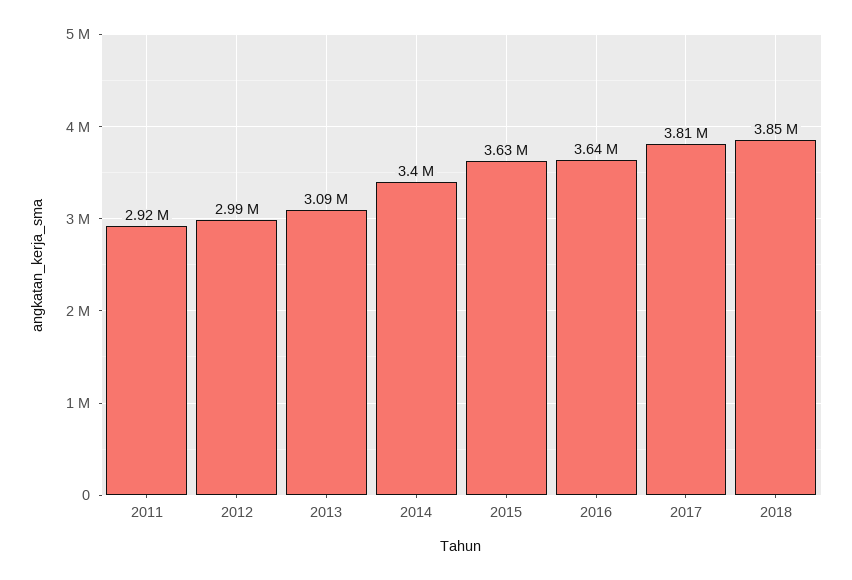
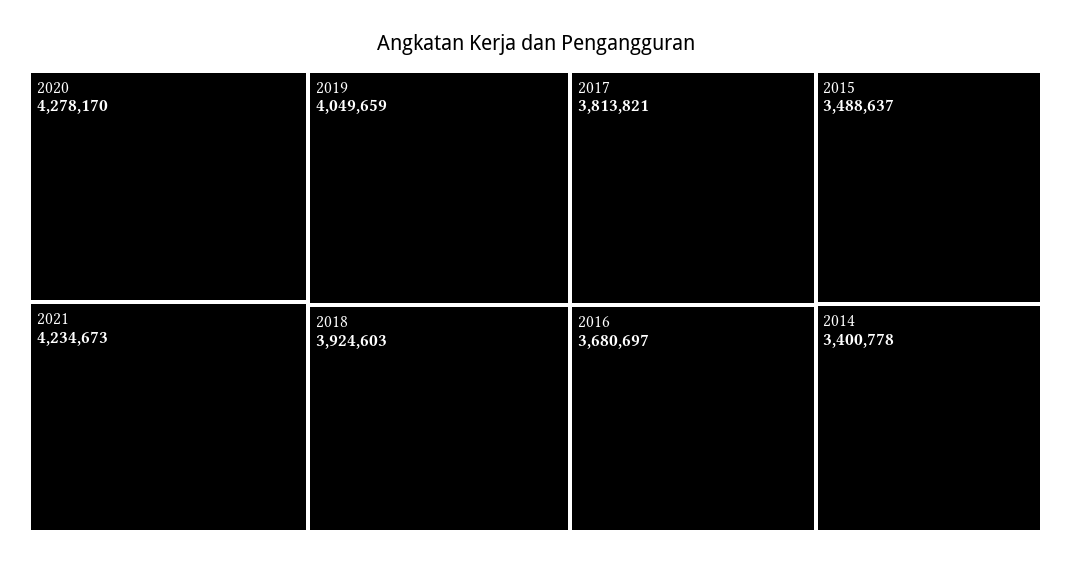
2011: 2920000 -> none
2012: 2990000 -> none
2013: 3090000 -> none
2015: 3630000 -> 3488637
2016: 3640000 -> 3680697
2018: 3850000 -> 3924603
2020: none -> 4278170
2021: none -> 4234673
2019: none -> 4049659

